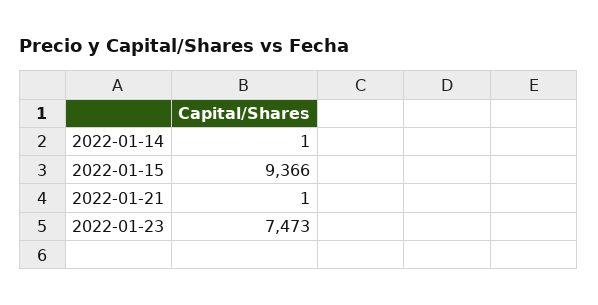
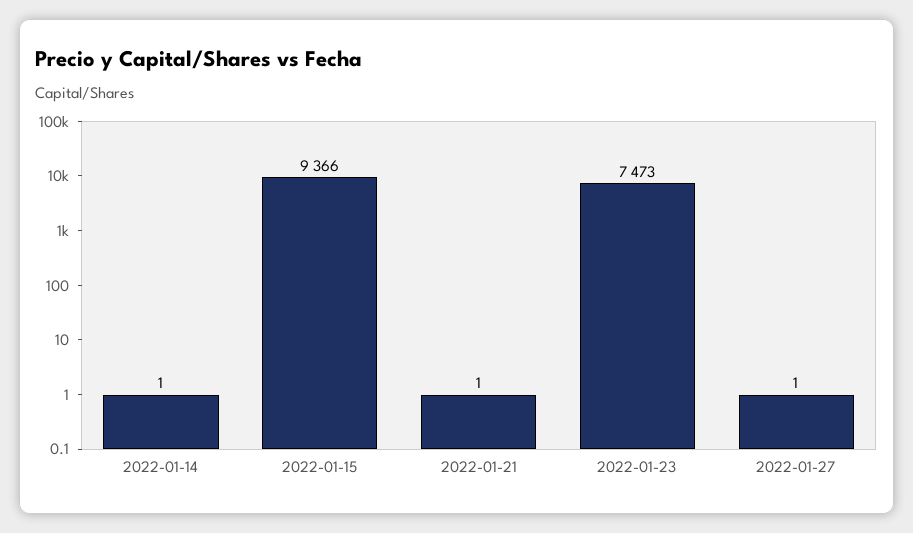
2022-01-27: none -> 1

